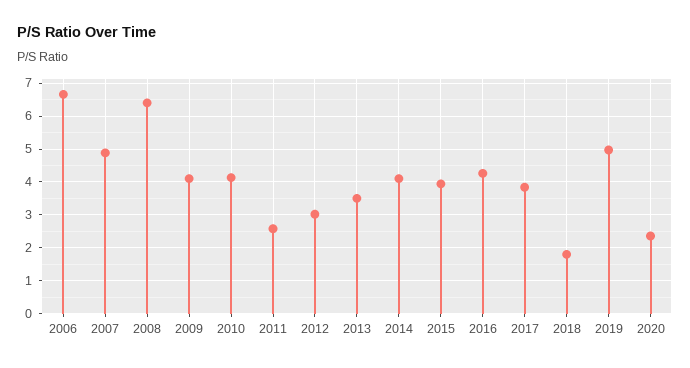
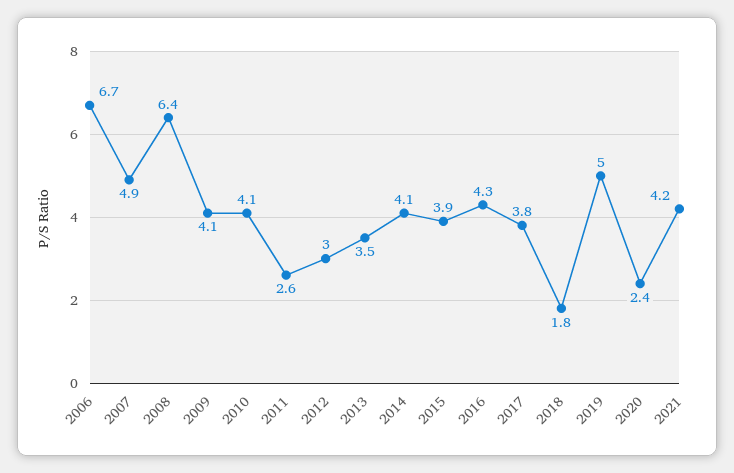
2021: none -> 4.2

